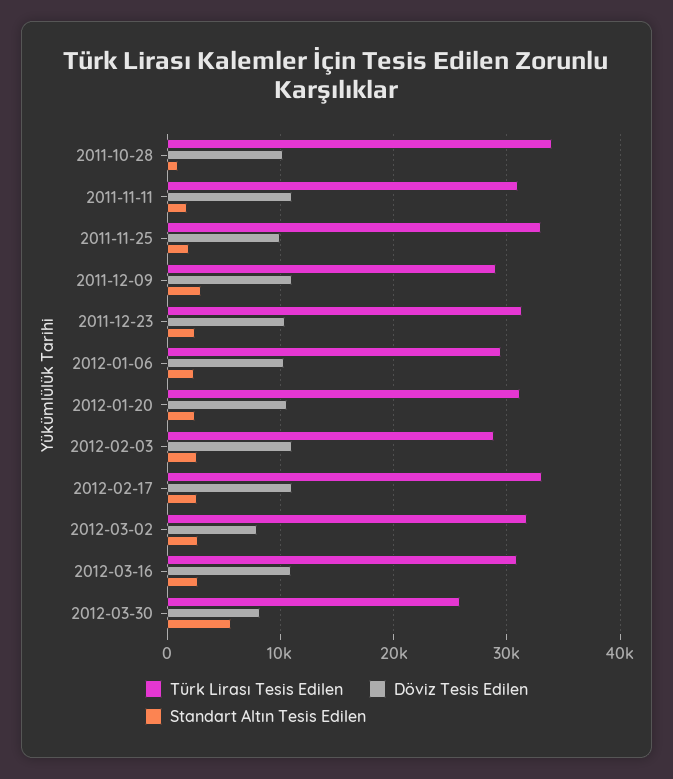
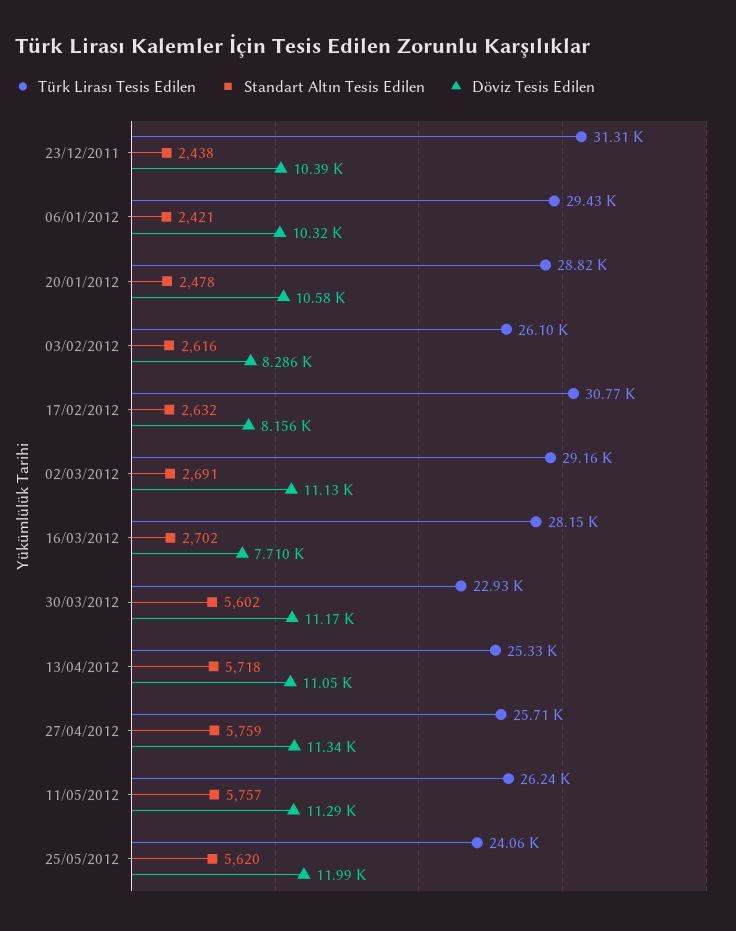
Türk Lirası Tesis Edilen, 2011-10-28: 34000 -> none
Döviz Tesis Edilen, 2011-10-28: 10000 -> none
Standart Altın Tesis Edilen, 2011-10-28: 1000 -> none
Türk Lirası Tesis Edilen, 2011-11-11: 31000 -> none
Döviz Tesis Edilen, 2011-11-11: 11000 -> none
Standart Altın Tesis Edilen, 2011-11-11: 2000 -> none
Türk Lirası Tesis Edilen, 2011-11-25: 33000 -> none
Döviz Tesis Edilen, 2011-11-25: 10000 -> none
Standart Altın Tesis Edilen, 2011-11-25: 2000 -> none
Türk Lirası Tesis Edilen, 2011-12-09: 29000 -> none
Döviz Tesis Edilen, 2011-12-09: 11000 -> none
Standart Altın Tesis Edilen, 2011-12-09: 3000 -> none
Türk Lirası Tesis Edilen, 2012-01-20: 31000 -> 28820
Türk Lirası Tesis Edilen, 2012-02-03: 29000 -> 26100
Döviz Tesis Edilen, 2012-02-03: 11000 -> 8286
Türk Lirası Tesis Edilen, 2012-02-17: 33000 -> 30770
Döviz Tesis Edilen, 2012-02-17: 11000 -> 8156
Türk Lirası Tesis Edilen, 2012-03-02: 32000 -> 29160
Döviz Tesis Edilen, 2012-03-02: 8000 -> 11130
Türk Lirası Tesis Edilen, 2012-03-16: 31000 -> 28150
Döviz Tesis Edilen, 2012-03-16: 11000 -> 7710
Türk Lirası Tesis Edilen, 2012-03-30: 26000 -> 22930
Döviz Tesis Edilen, 2012-03-30: 8000 -> 11170
Türk Lirası Tesis Edilen, 13/04/2012: none -> 25330
Standart Altın Tesis Edilen, 13/04/2012: none -> 5718
Döviz Tesis Edilen, 13/04/2012: none -> 11050
Türk Lirası Tesis Edilen, 27/04/2012: none -> 25710
Standart Altın Tesis Edilen, 27/04/2012: none -> 5759
Döviz Tesis Edilen, 27/04/2012: none -> 11340
Türk Lirası Tesis Edilen, 11/05/2012: none -> 26240
Standart Altın Tesis Edilen, 11/05/2012: none -> 5757
Döviz Tesis Edilen, 11/05/2012: none -> 11290
Türk Lirası Tesis Edilen, 25/05/2012: none -> 24060
Standart Altın Tesis Edilen, 25/05/2012: none -> 5620
Döviz Tesis Edilen, 25/05/2012: none -> 11990

